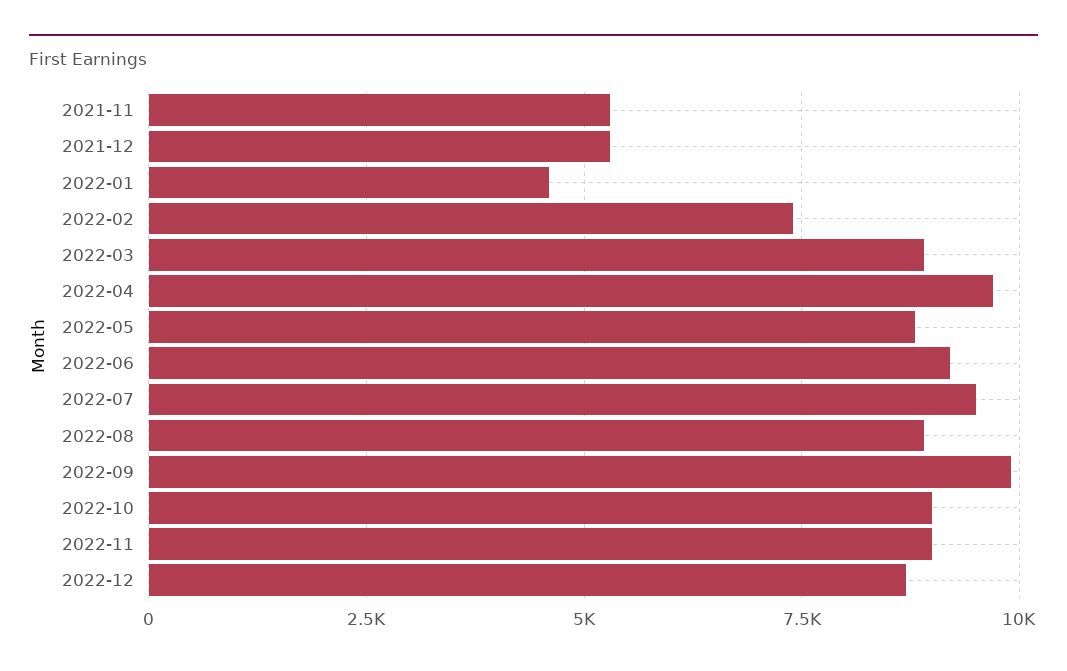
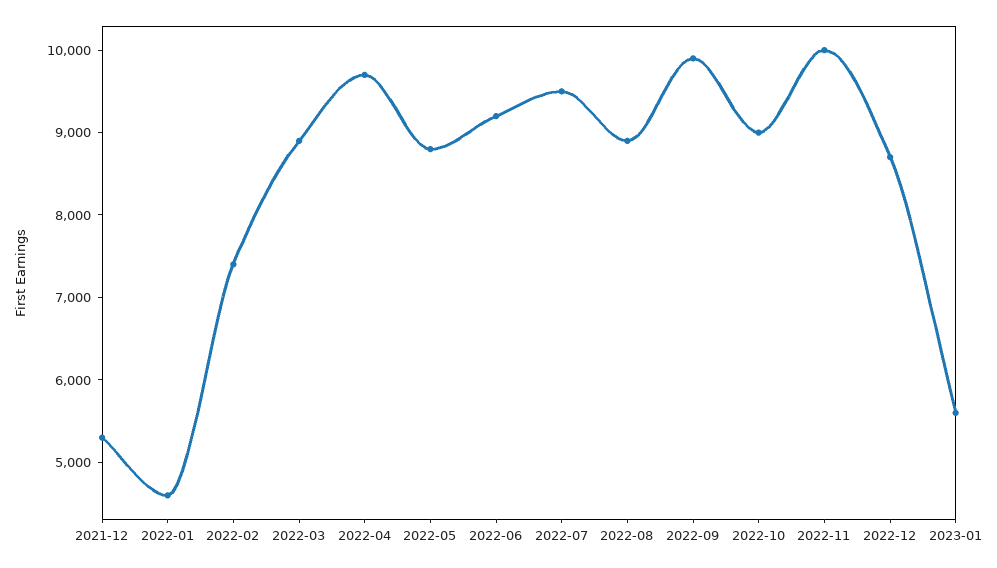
2021-11: 5250 -> none
2022-11: 9000 -> 10000
2023-01: none -> 5600

